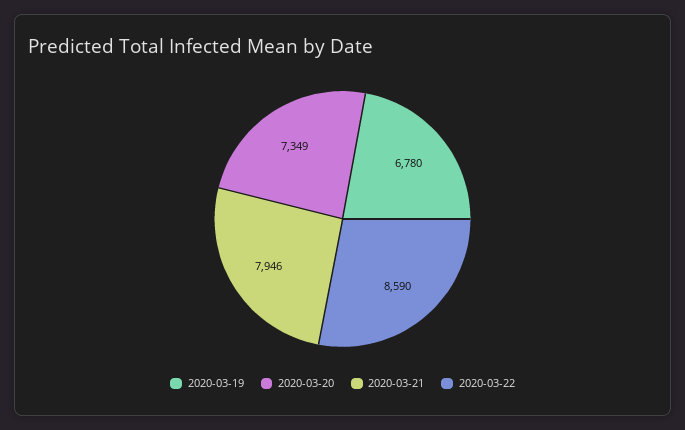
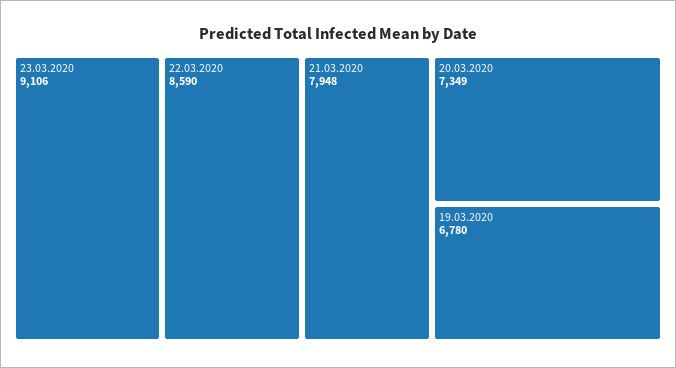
2020-03-21: 7946 -> 7948
23.03.2020: none -> 9106

